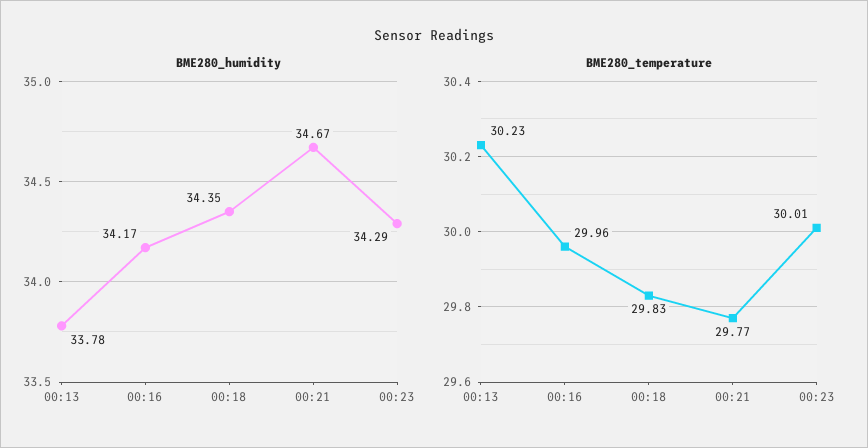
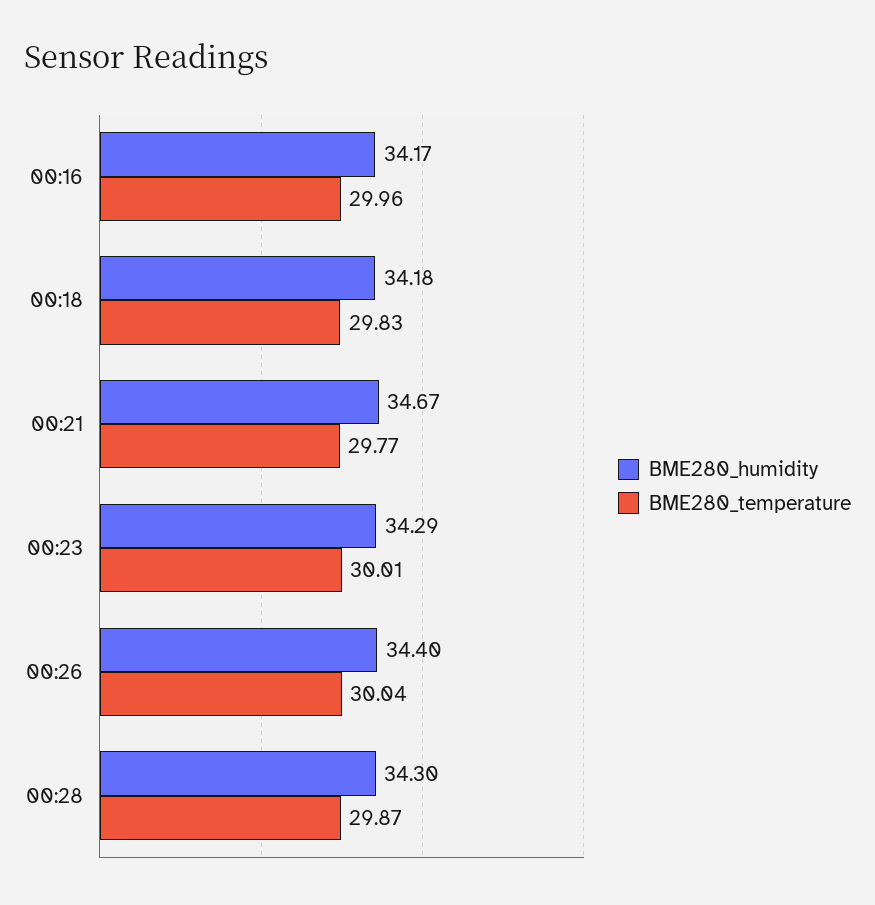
BME280_humidity, 00:13: 33.78 -> none
BME280_humidity, 00:18: 34.35 -> 34.18
BME280_temperature, 00:13: 30.23 -> none
BME280_humidity, 00:26: none -> 34.4
BME280_temperature, 00:26: none -> 30.04
BME280_humidity, 00:28: none -> 34.3
BME280_temperature, 00:28: none -> 29.87

